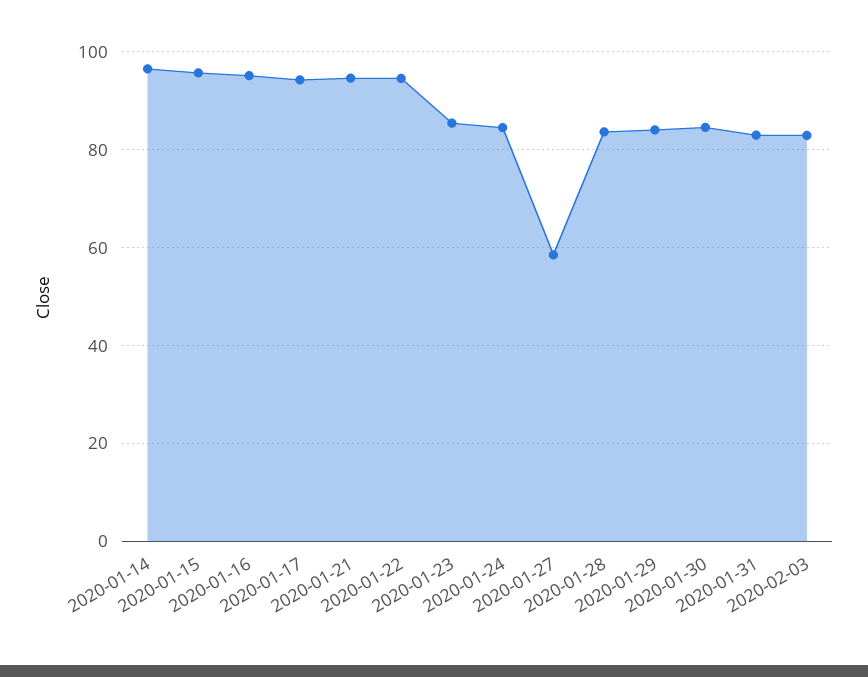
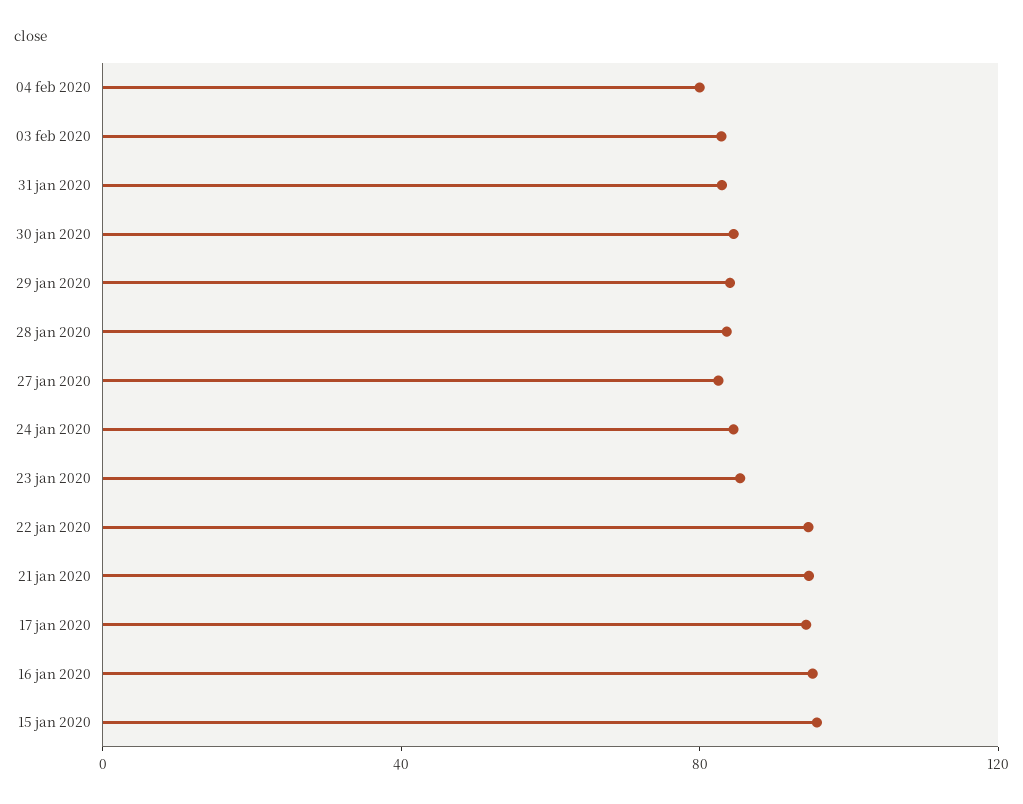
2020-01-14: 96 -> none
2020-01-27: 58 -> 80
04 feb 2020: none -> 80

